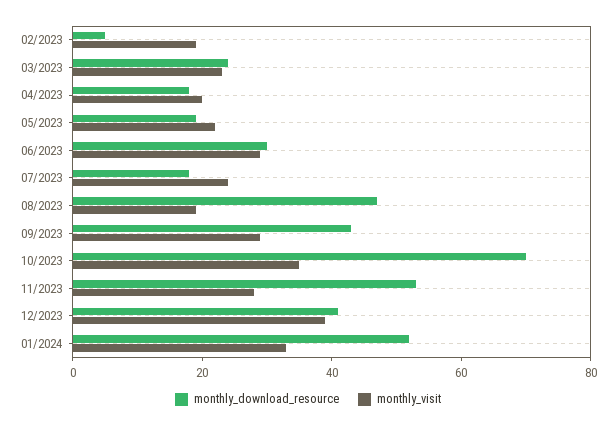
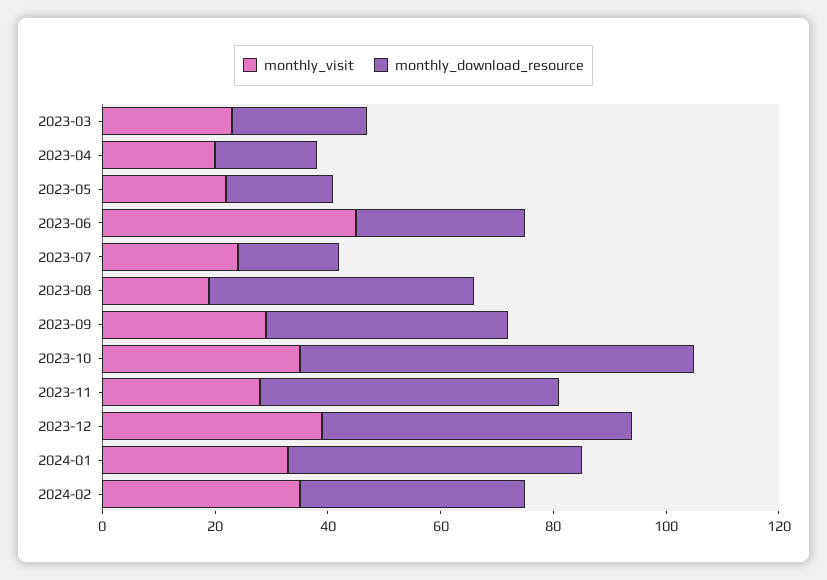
monthly_download_resource, 02/2023: 5 -> none
monthly_visit, 02/2023: 20 -> none
monthly_visit, 06/2023: 30 -> 45
monthly_download_resource, 12/2023: 40 -> 55
monthly_visit, 2024-02: none -> 35
monthly_download_resource, 2024-02: none -> 40

